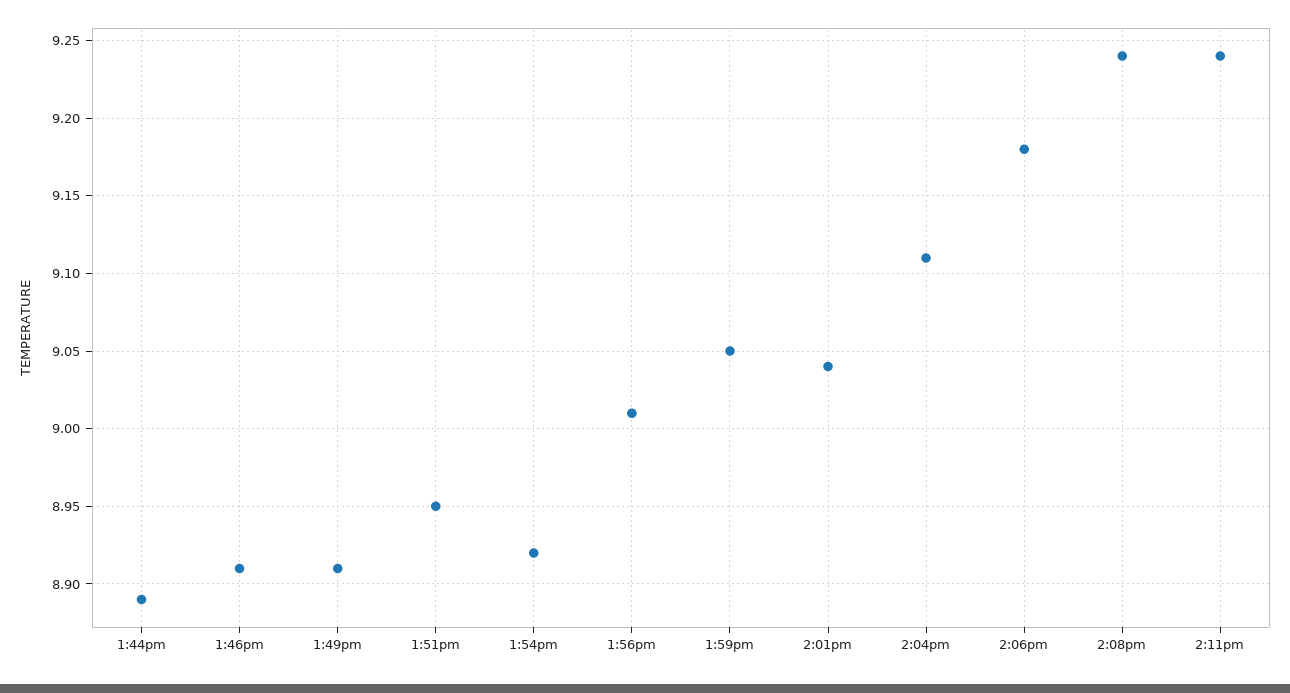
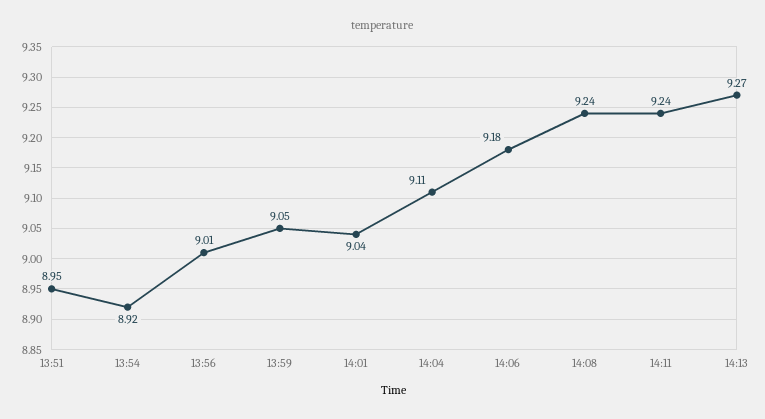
1:44pm: 8.89 -> none
1:46pm: 8.91 -> none
1:49pm: 8.91 -> none
14:13: none -> 9.27

